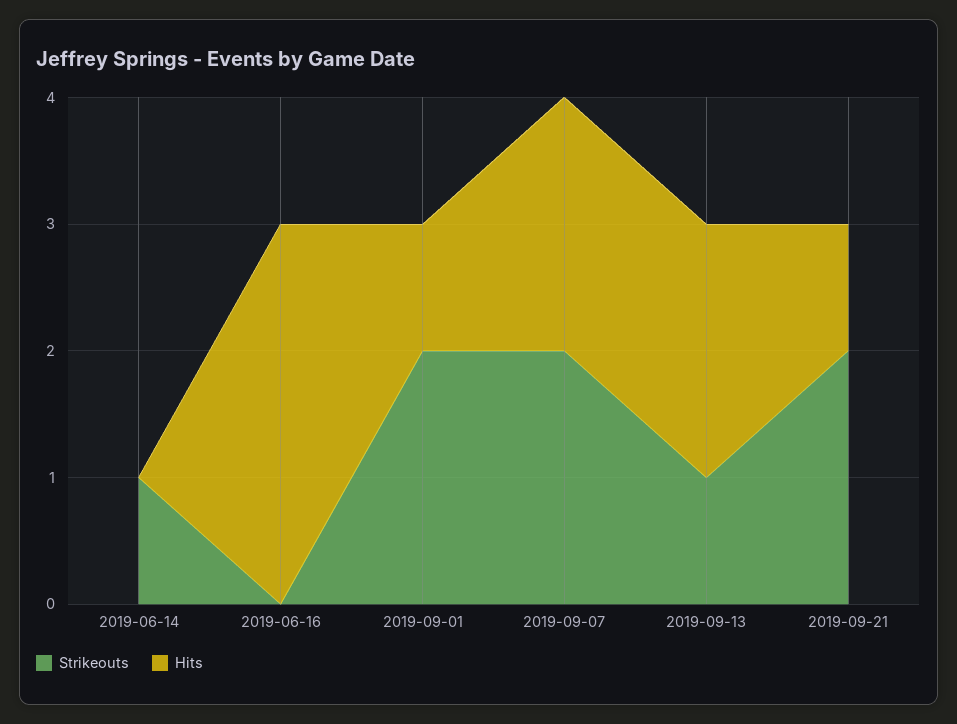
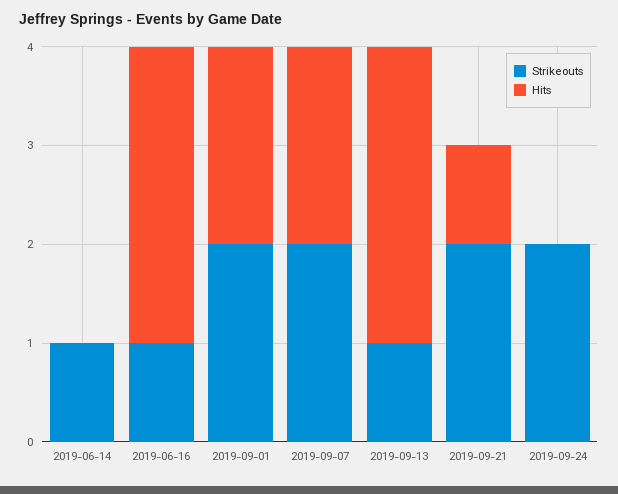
Strikeouts, 2019-06-16: 0 -> 1
Hits, 2019-09-01: 1 -> 2
Hits, 2019-09-13: 2 -> 3
Strikeouts, 2019-09-24: none -> 2
Hits, 2019-09-24: none -> 0

